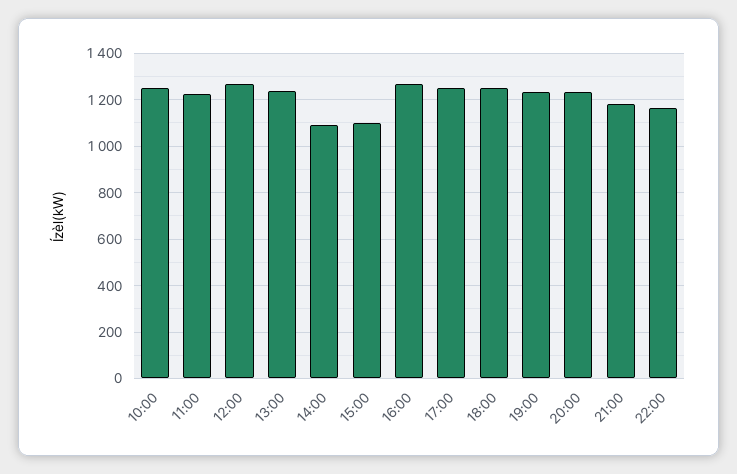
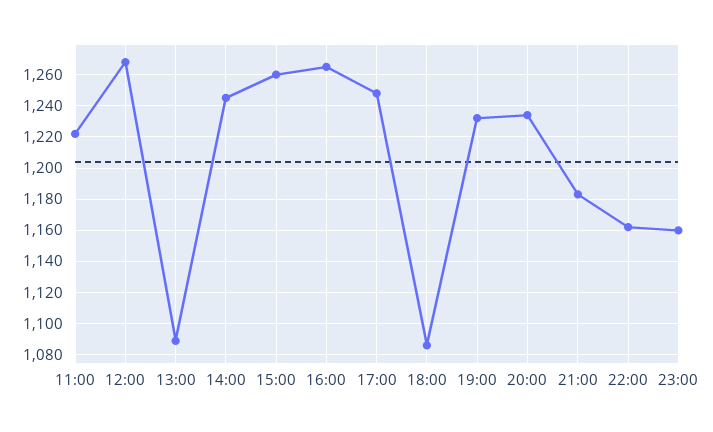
10:00: 1250 -> none
13:00: 1250 -> 1090
14:00: 1100 -> 1245
15:00: 1100 -> 1260
18:00: 1250 -> 1085
23:00: none -> 1160

